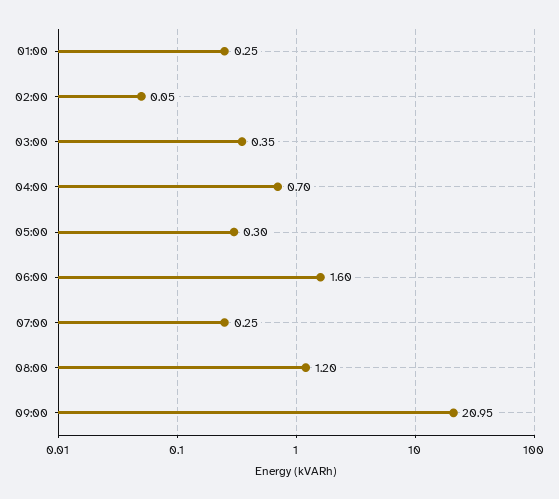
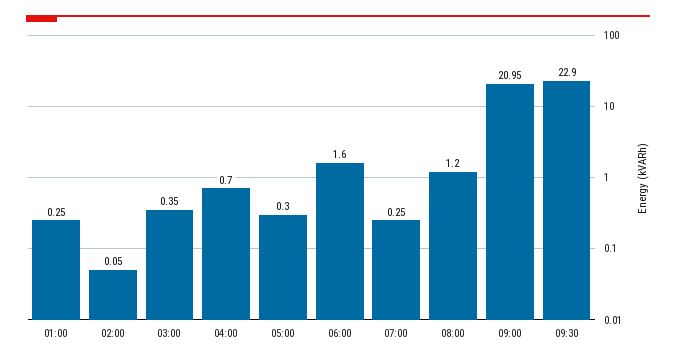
09:30: none -> 22.9

